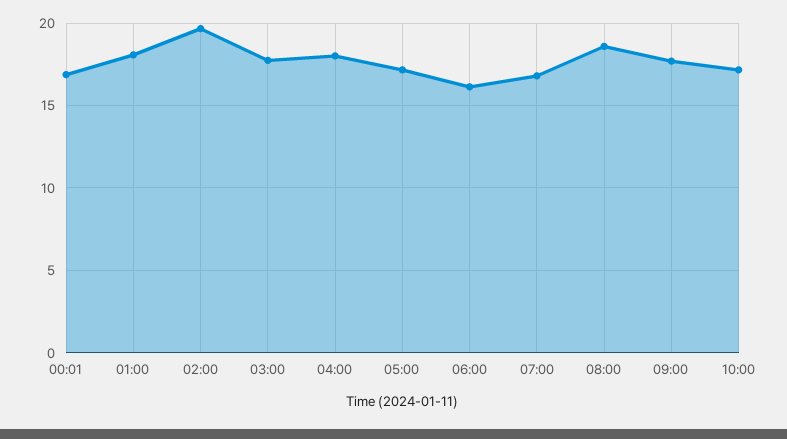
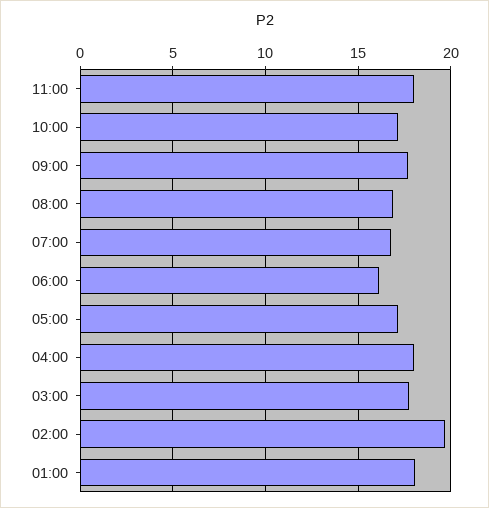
00:01: 17 -> none
08:00: 18.5 -> 17
11:00: none -> 18

